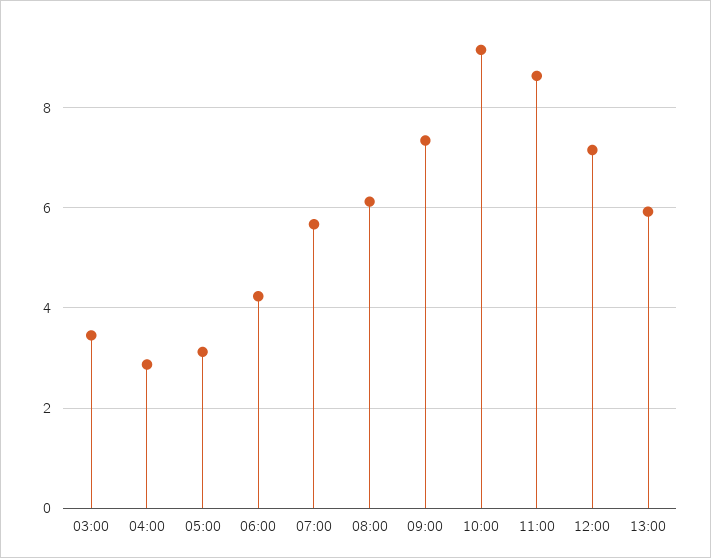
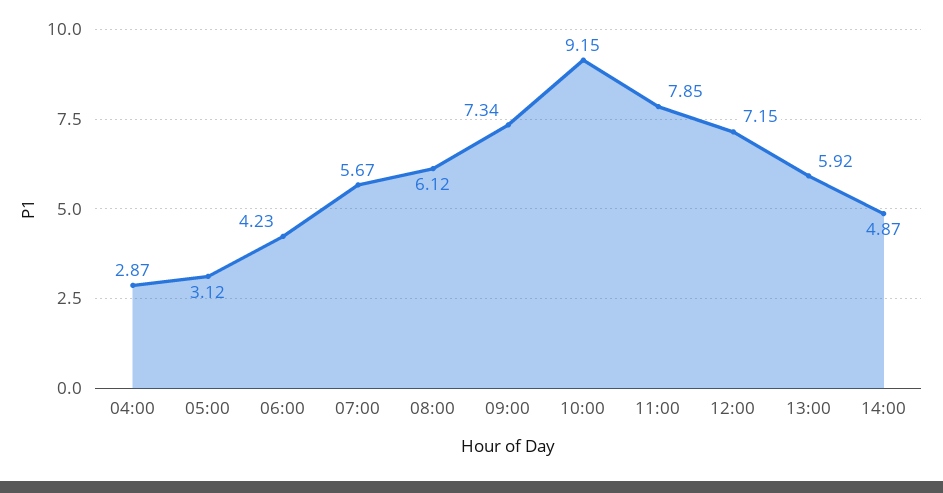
03:00: 3.4 -> none
11:00: 8.6 -> 7.85
14:00: none -> 4.87

